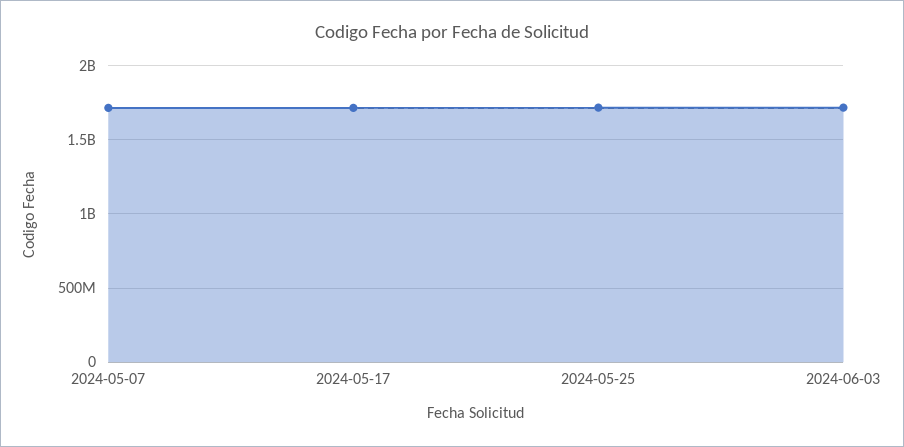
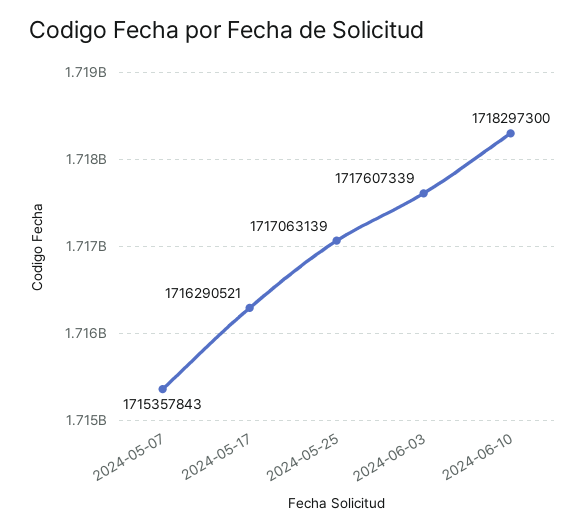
2024-06-10: none -> 1718297300

